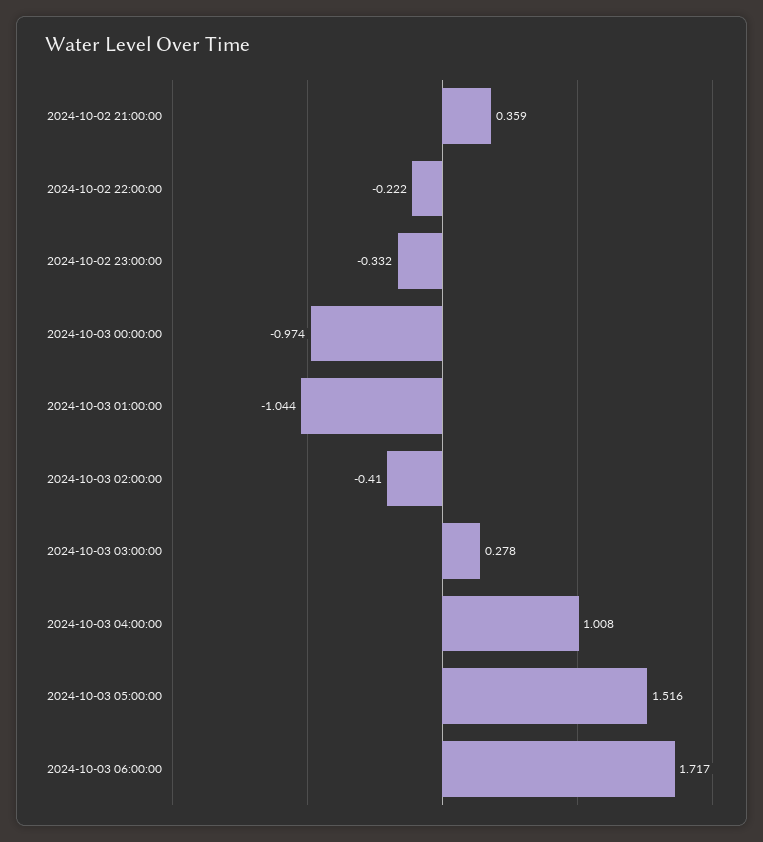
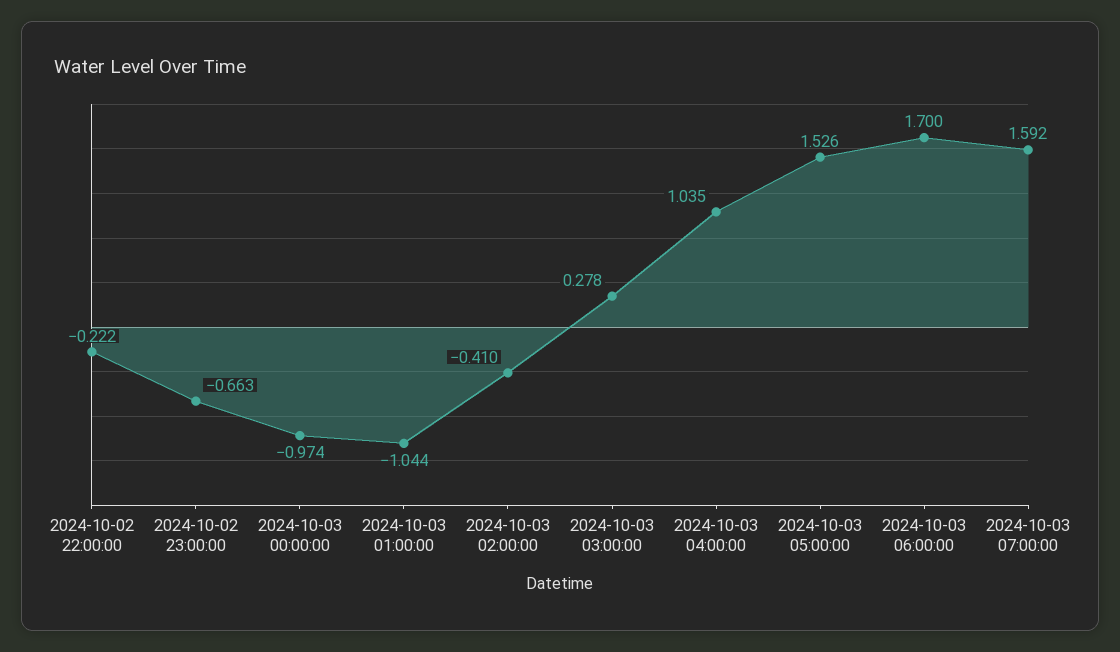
2024-10-02 21:00:00: 0.359 -> none
2024-10-02 23:00:00: -0.332 -> -0.663
2024-10-03 04:00:00: 1.008 -> 1.035
2024-10-03 05:00:00: 1.516 -> 1.526
2024-10-03 06:00:00: 1.717 -> 1.7
2024-10-03 07:00:00: none -> 1.592

